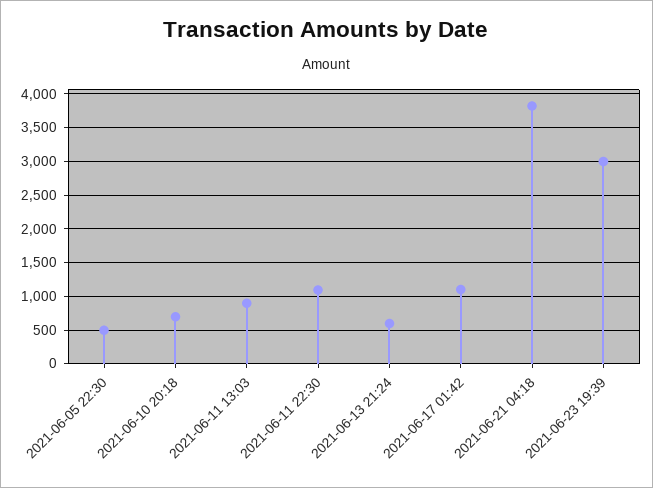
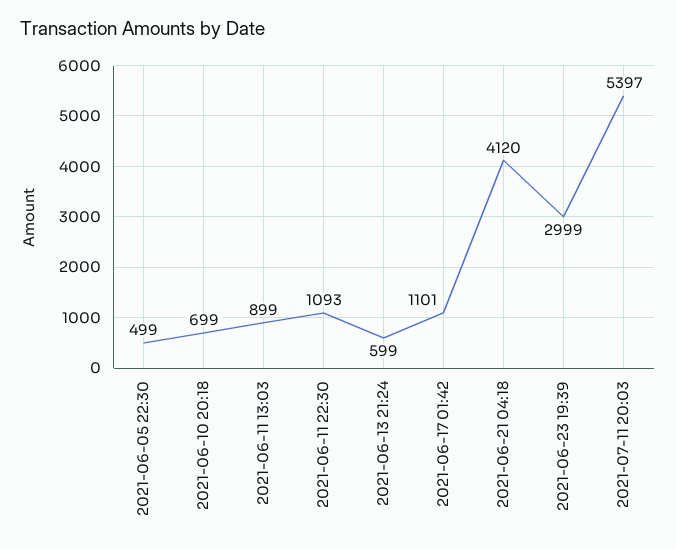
2021-06-21 04:18: 3800 -> 4120
2021-07-11 20:03: none -> 5397

